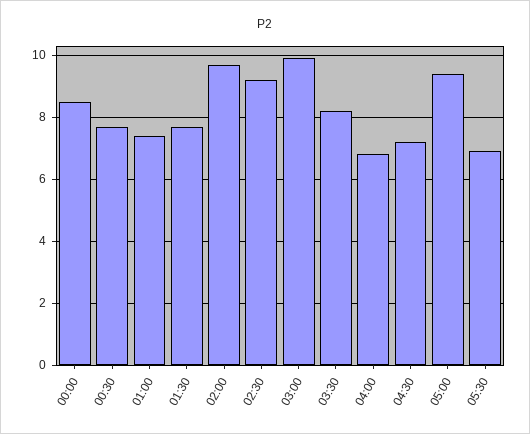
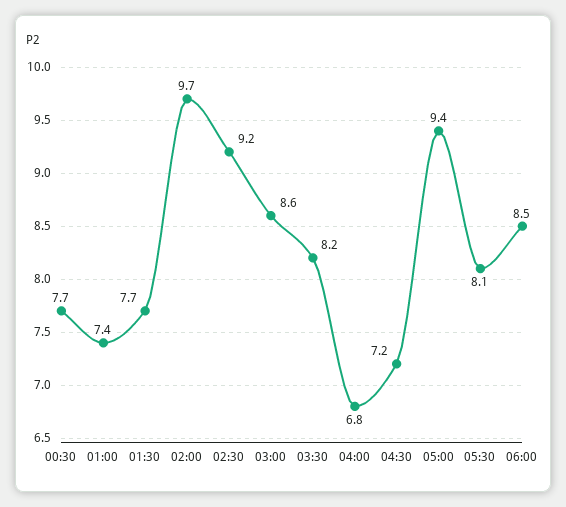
00:00: 8.5 -> none
03:00: 10 -> 8.6
05:30: 7 -> 8.1
06:00: none -> 8.5

